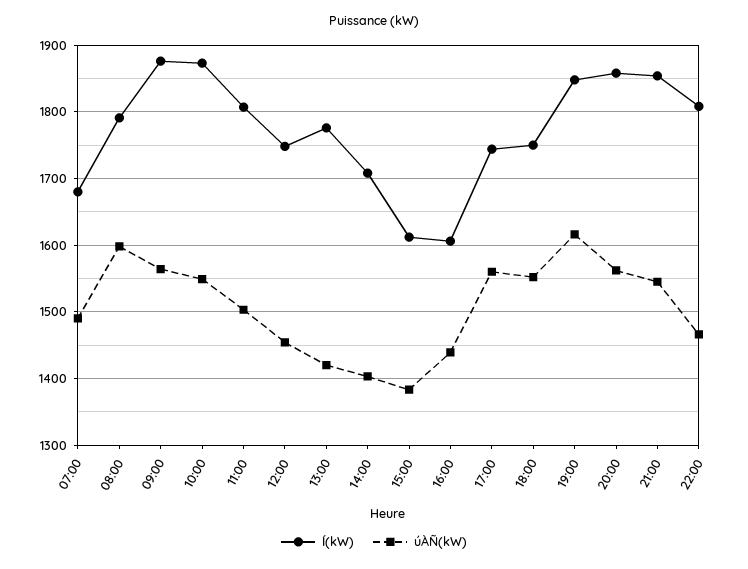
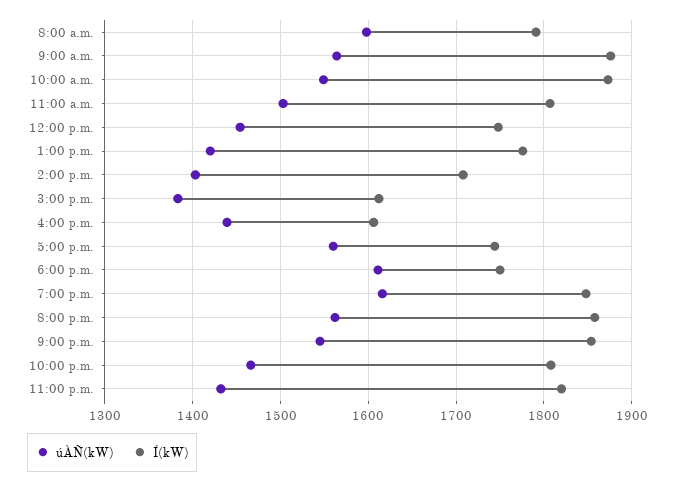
Í(kW), 07:00: 1680 -> none
úÀÑ(kW), 07:00: 1490 -> none
úÀÑ(kW), 18:00: 1550 -> 1610
úÀÑ(kW), 11:00 p.m.: none -> 1430
Í(kW), 11:00 p.m.: none -> 1820

